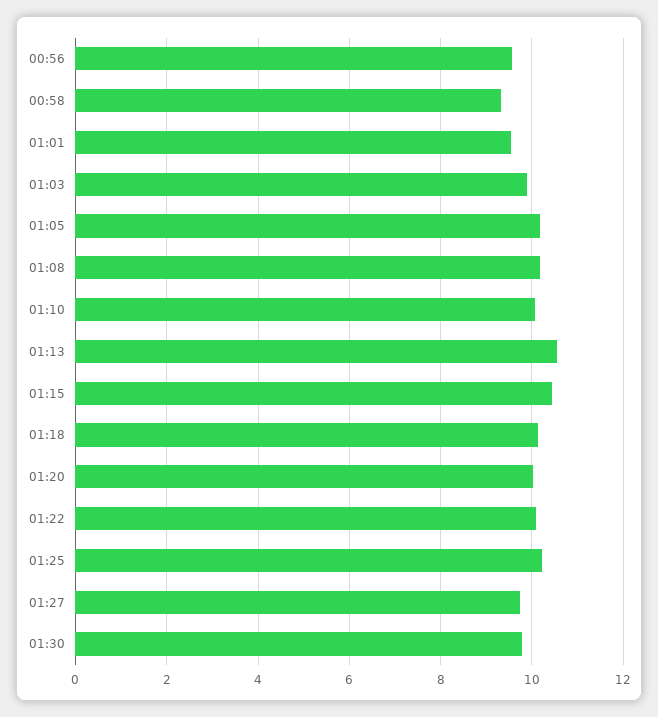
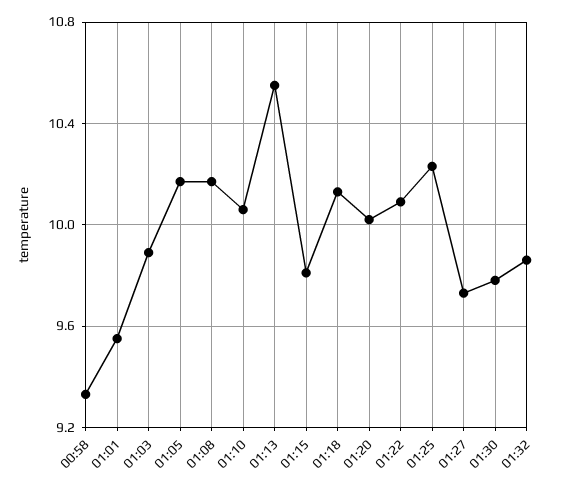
00:56: 9.6 -> none
01:15: 10.4 -> 9.8
01:32: none -> 9.85

